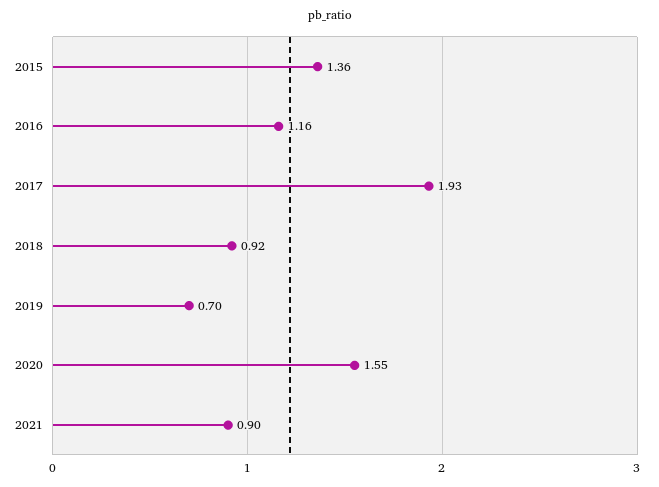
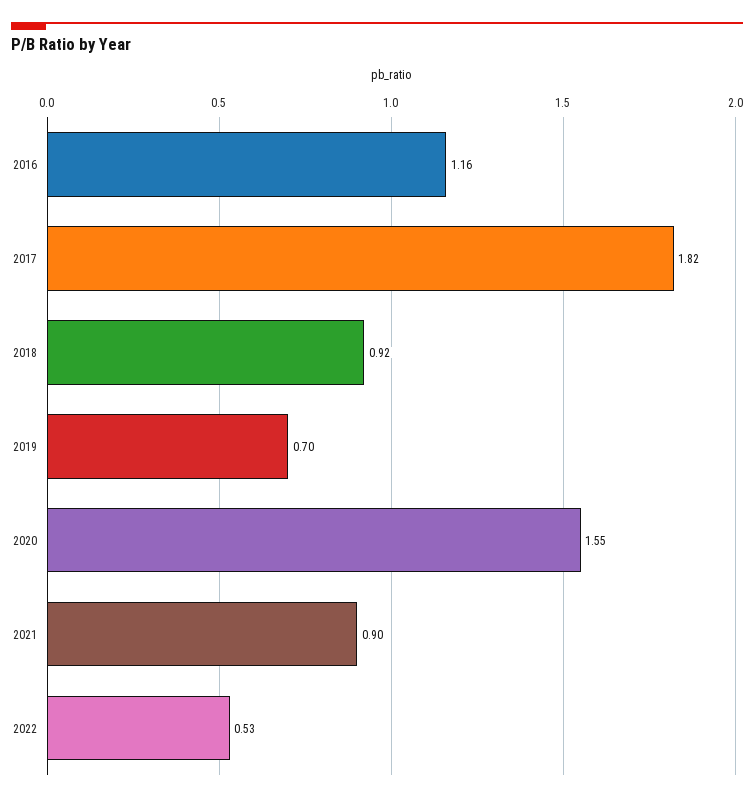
2015: 1.36 -> none
2017: 1.93 -> 1.82
2022: none -> 0.53

